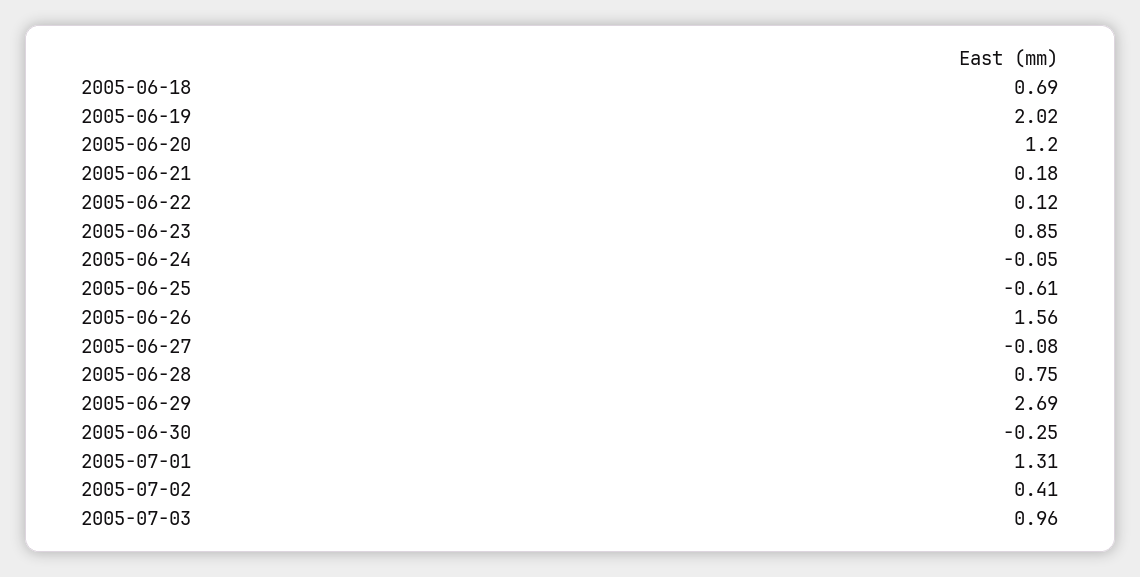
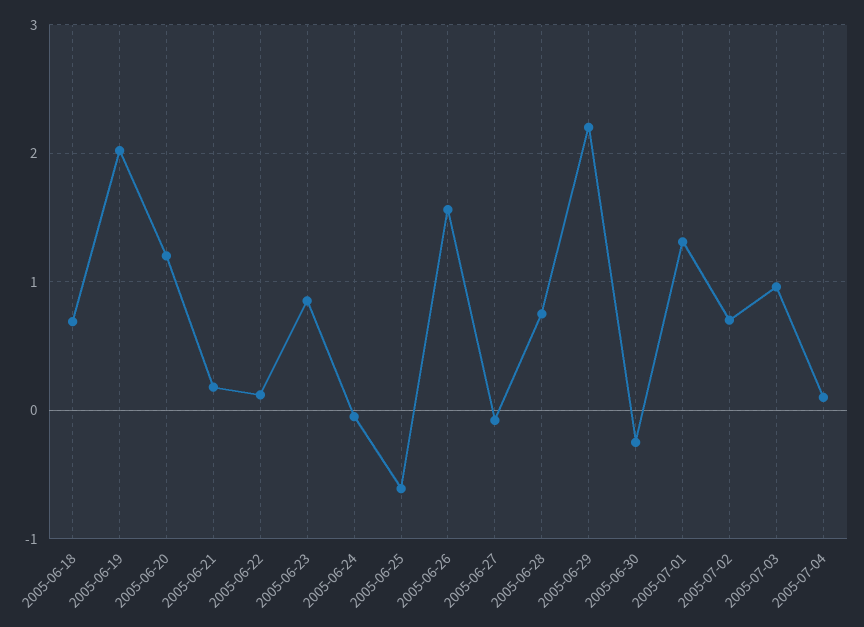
2005-06-29: 2.69 -> 2.2
2005-07-02: 0.41 -> 0.7
2005-07-04: none -> 0.1

